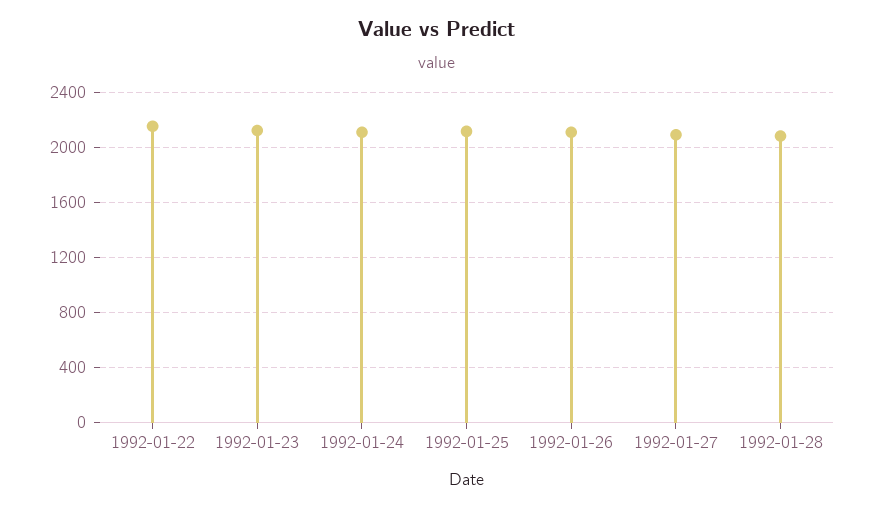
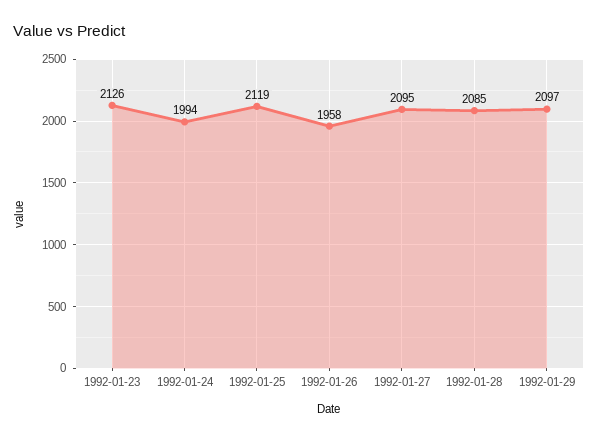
1992-01-22: 2150 -> none
1992-01-24: 2100 -> 1994
1992-01-26: 2100 -> 1958
1992-01-29: none -> 2097

